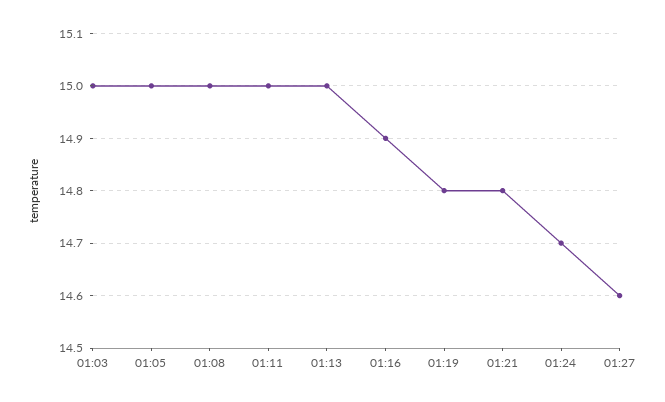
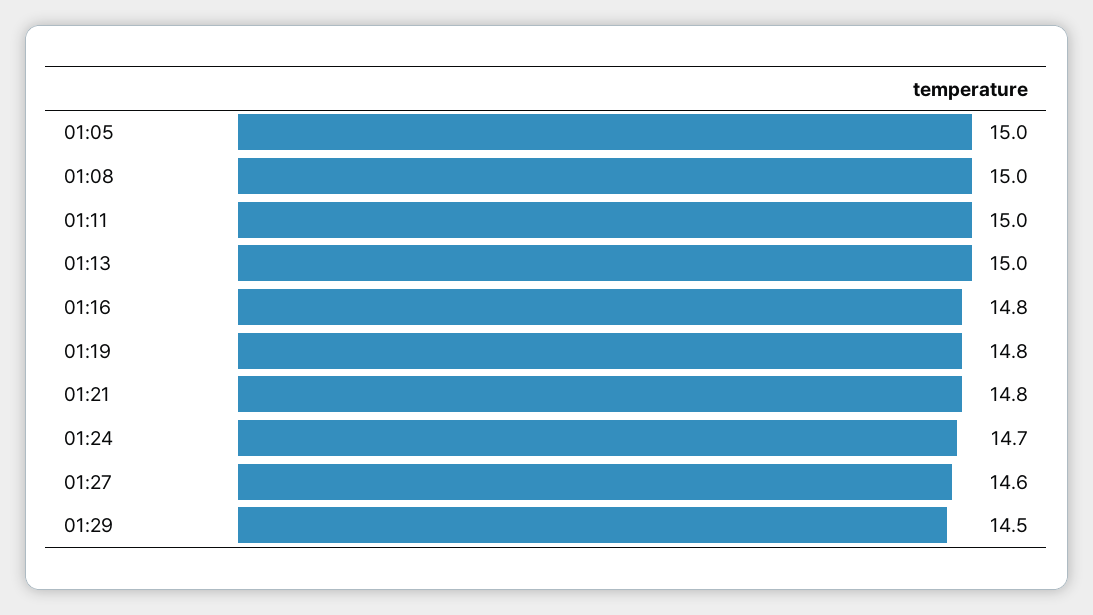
01:03: 15 -> none
01:16: 14.9 -> 14.8
01:29: none -> 14.5

